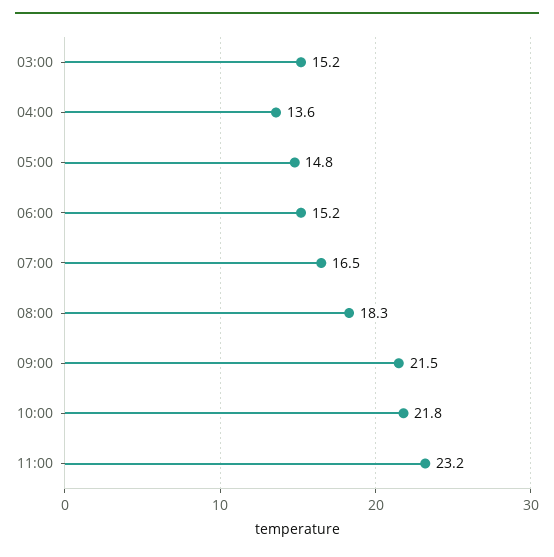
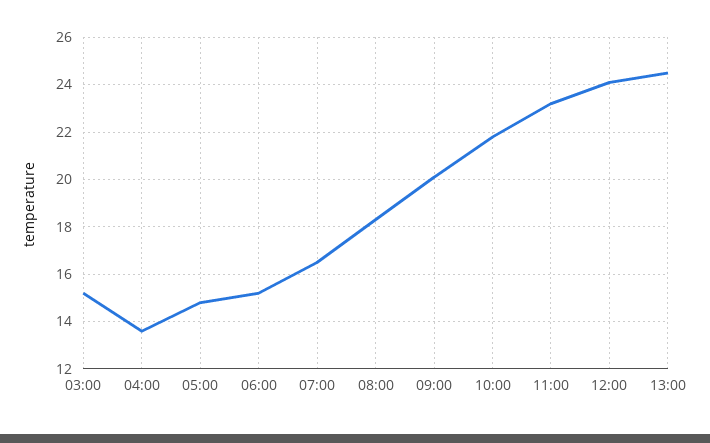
09:00: 21.5 -> 20
12:00: none -> 24
13:00: none -> 24.5

